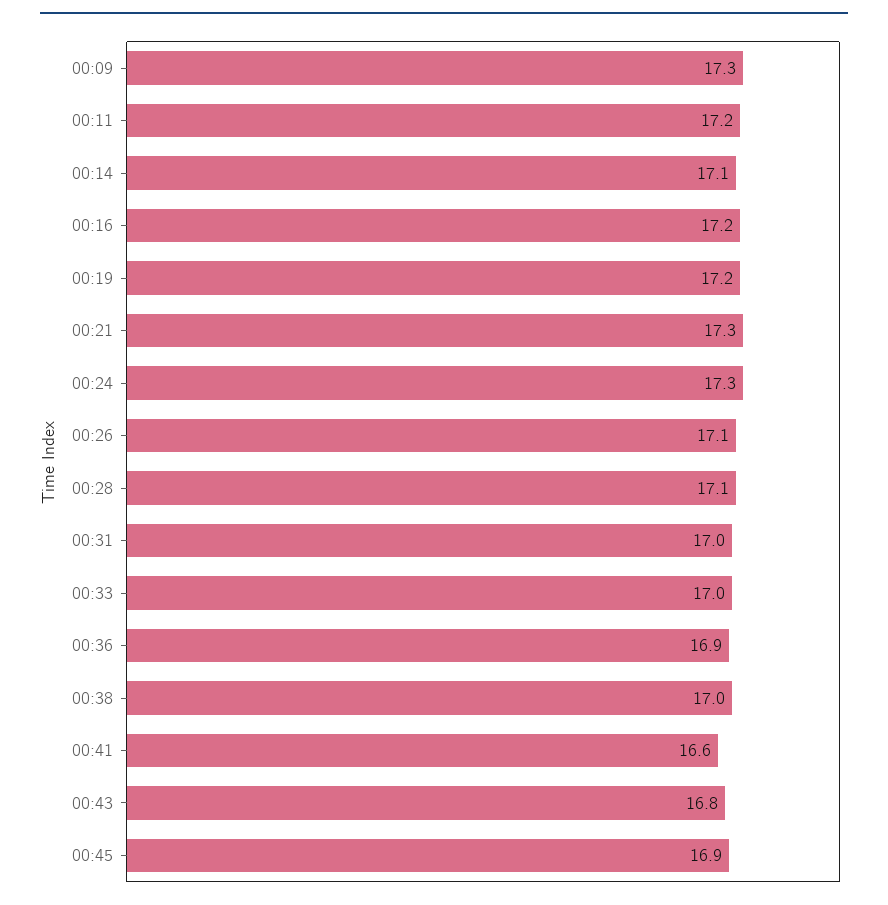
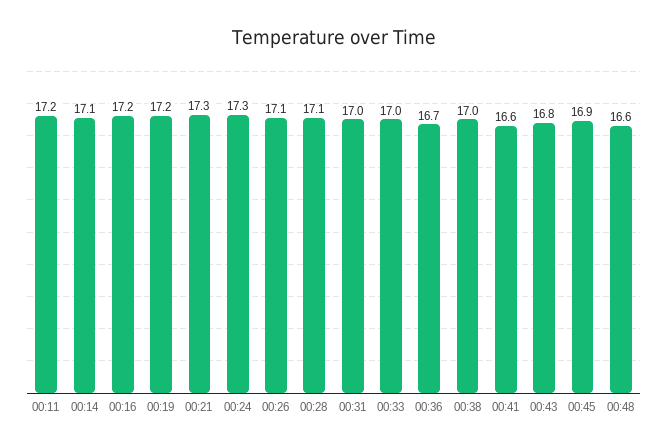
00:09: 17.3 -> none
00:36: 16.9 -> 16.7
00:48: none -> 16.6

